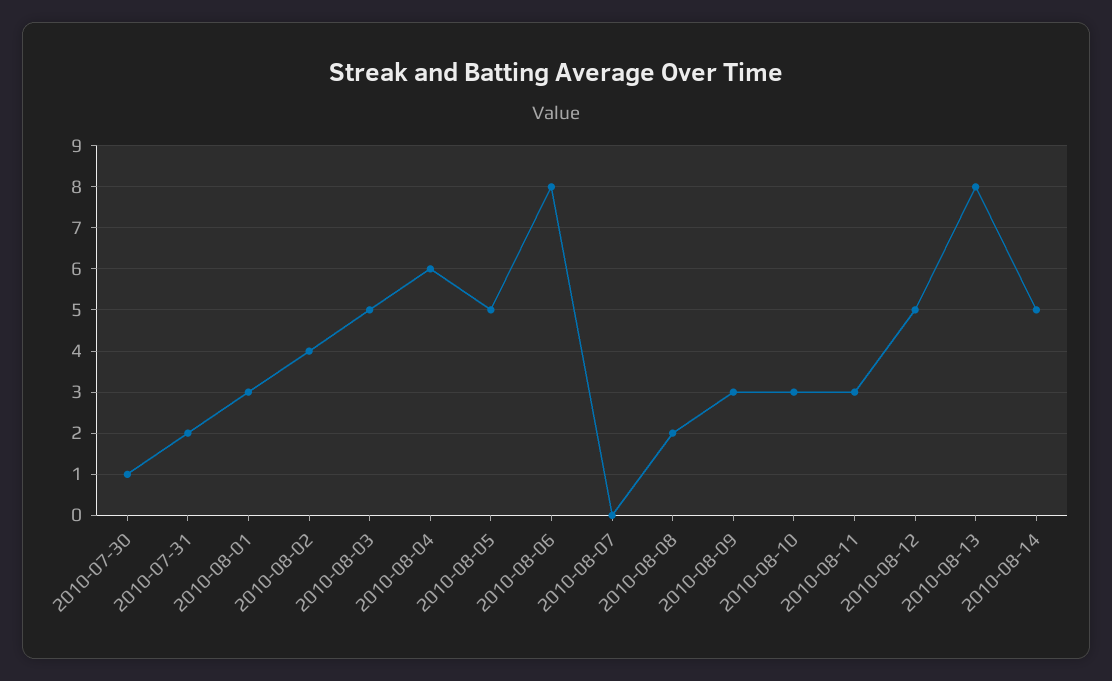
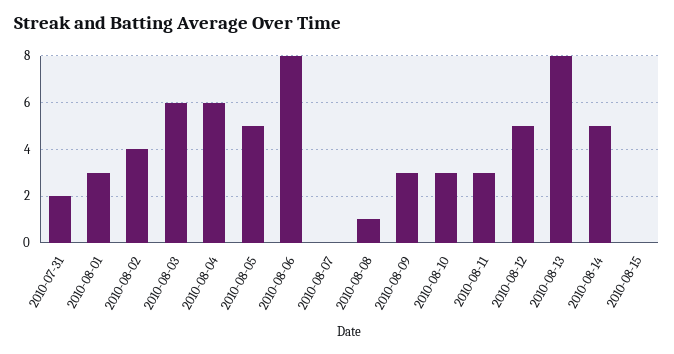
2010-07-30: 1 -> none
2010-08-03: 5 -> 6
2010-08-08: 2 -> 1
2010-08-15: none -> 0

